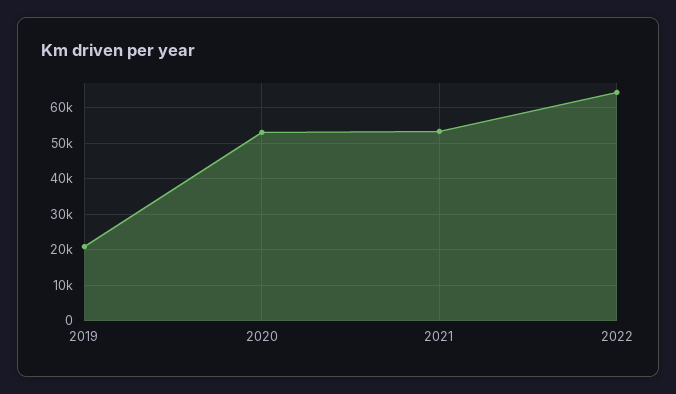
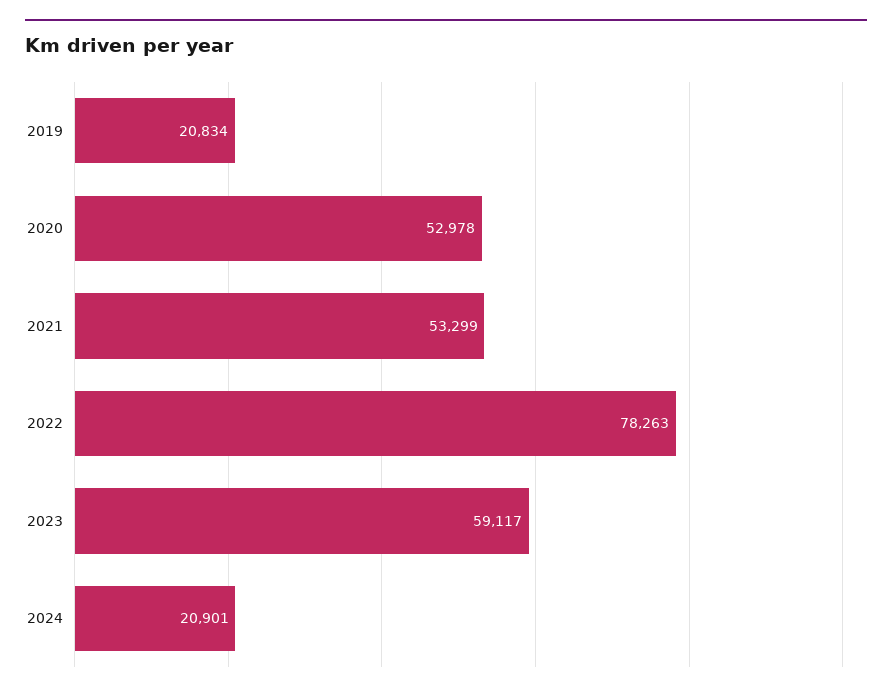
2022: 64000 -> 78263
2023: none -> 59117
2024: none -> 20901

